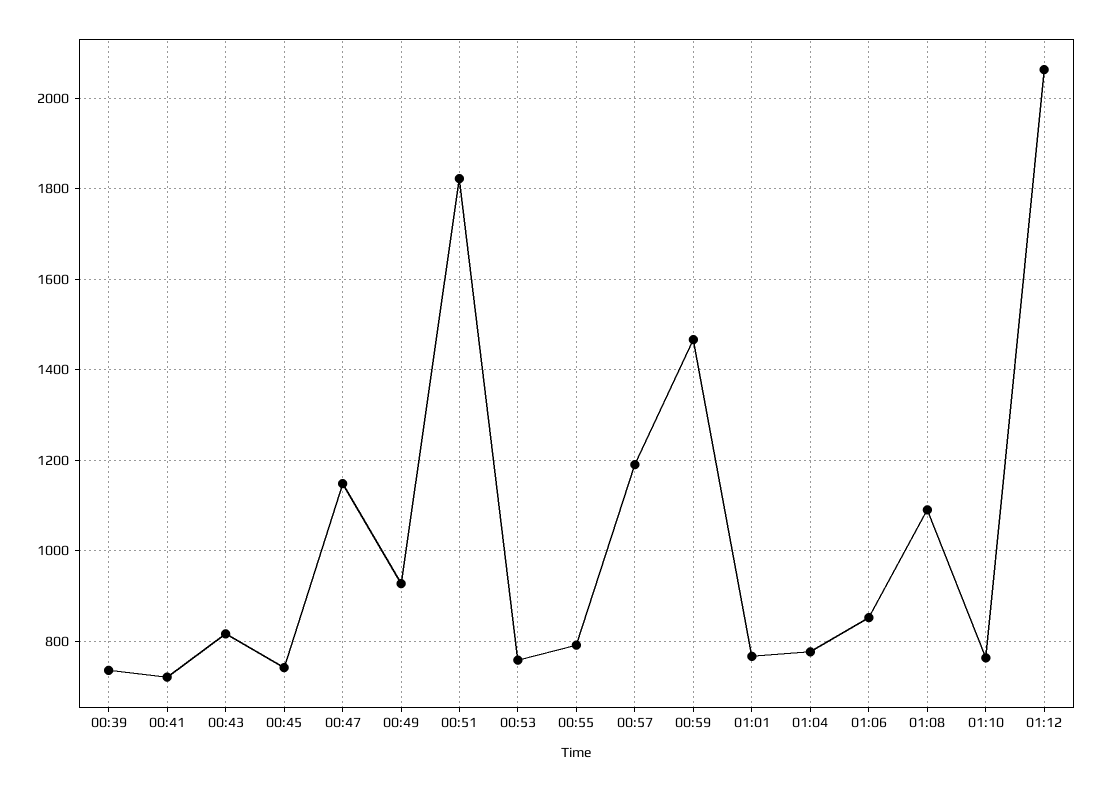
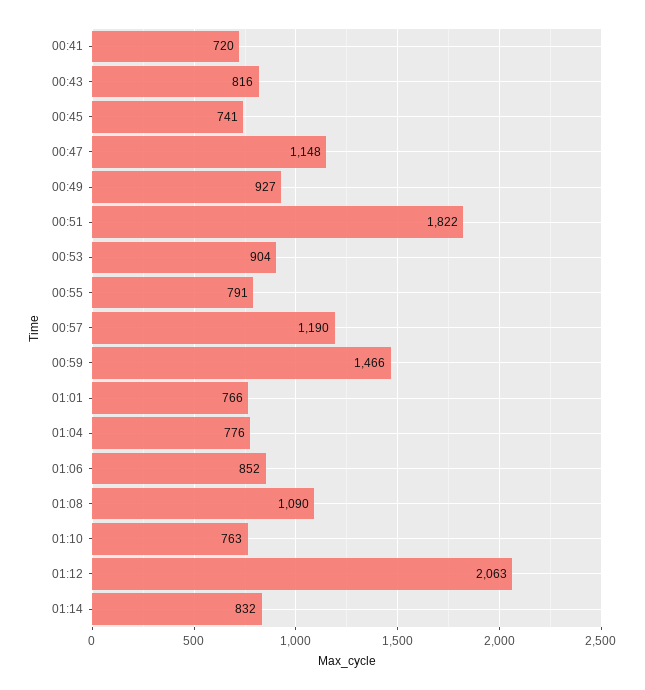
00:39: 740 -> none
00:53: 760 -> 904
01:14: none -> 832

